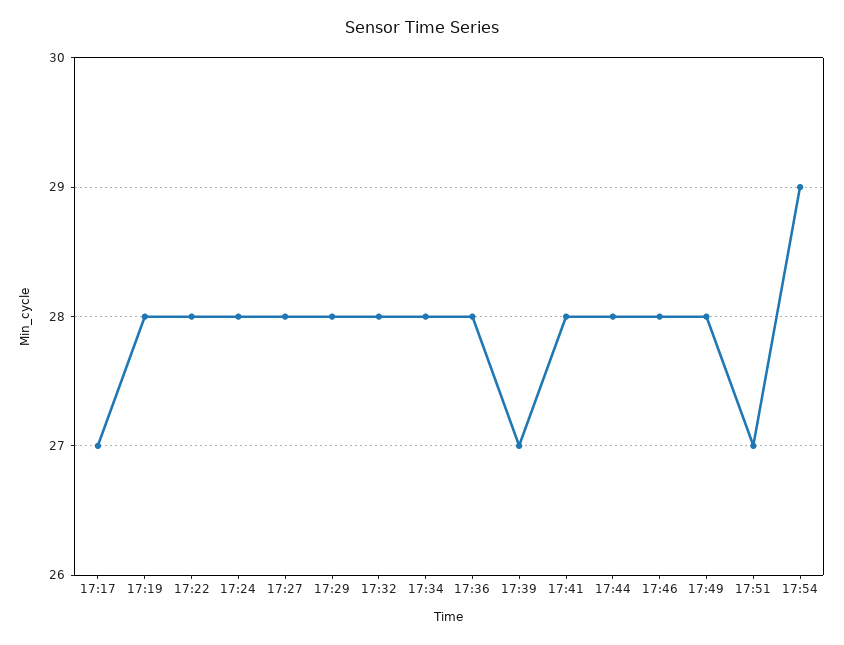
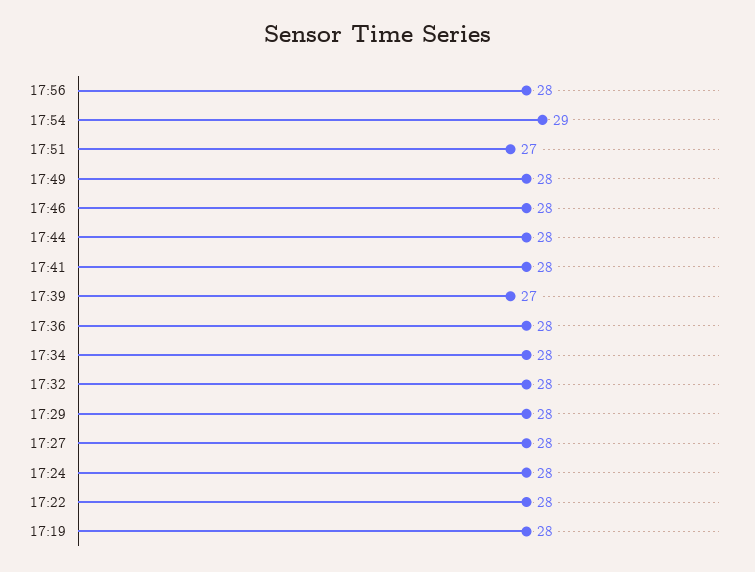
17:17: 27 -> none
17:56: none -> 28

